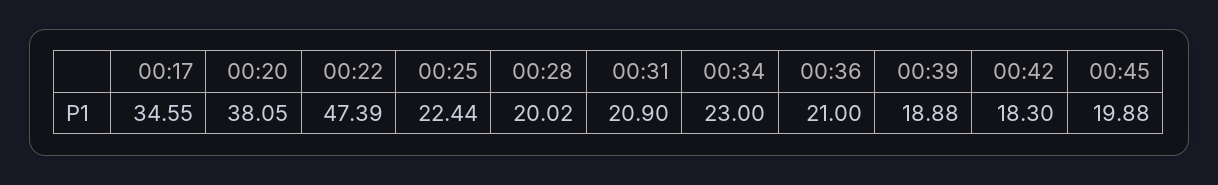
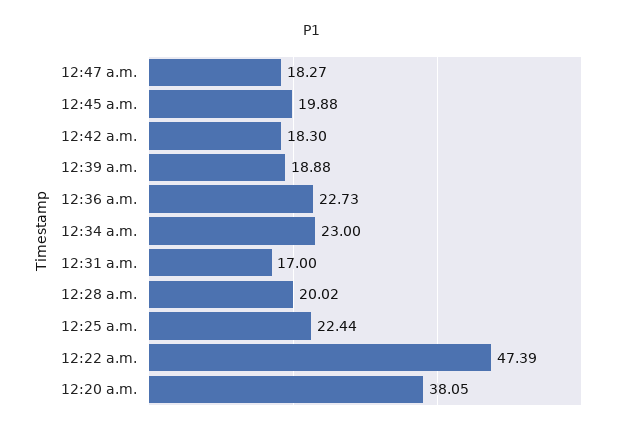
00:17: 34.55 -> none
00:31: 20.9 -> 17
00:36: 21 -> 22.73
12:47 a.m.: none -> 18.27

